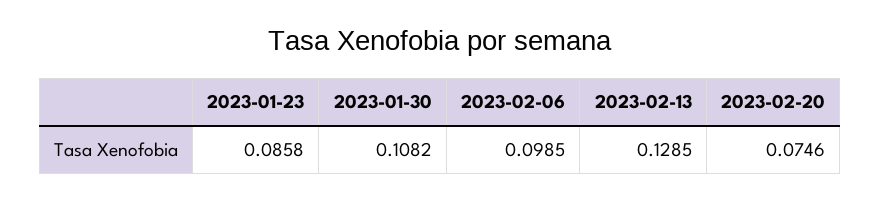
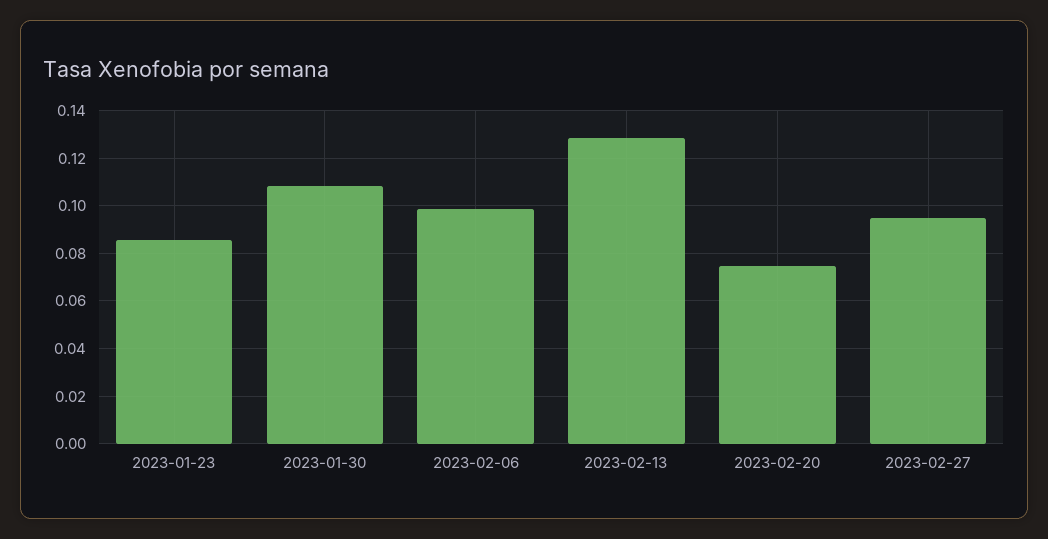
2023-02-27: none -> 0.095

